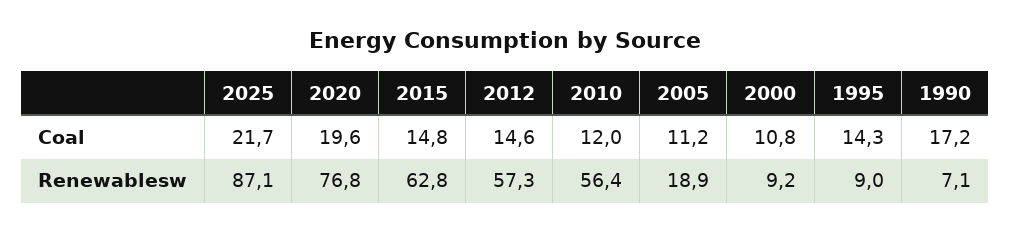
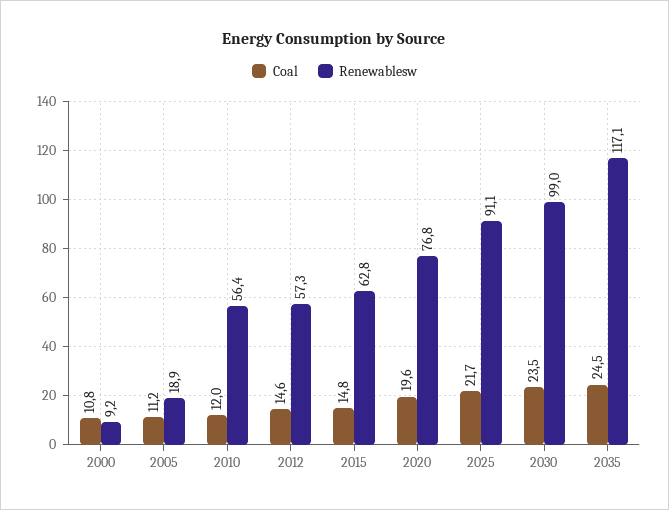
Coal, 1995: 14.3 -> none
Coal, 1990: 17.2 -> none
Renewablesw, 2025: 87.1 -> 91.1
Renewablesw, 1995: 9 -> none
Renewablesw, 1990: 7.1 -> none
Coal, 2030: none -> 23.5
Renewablesw, 2030: none -> 99
Coal, 2035: none -> 24.5
Renewablesw, 2035: none -> 117.1

